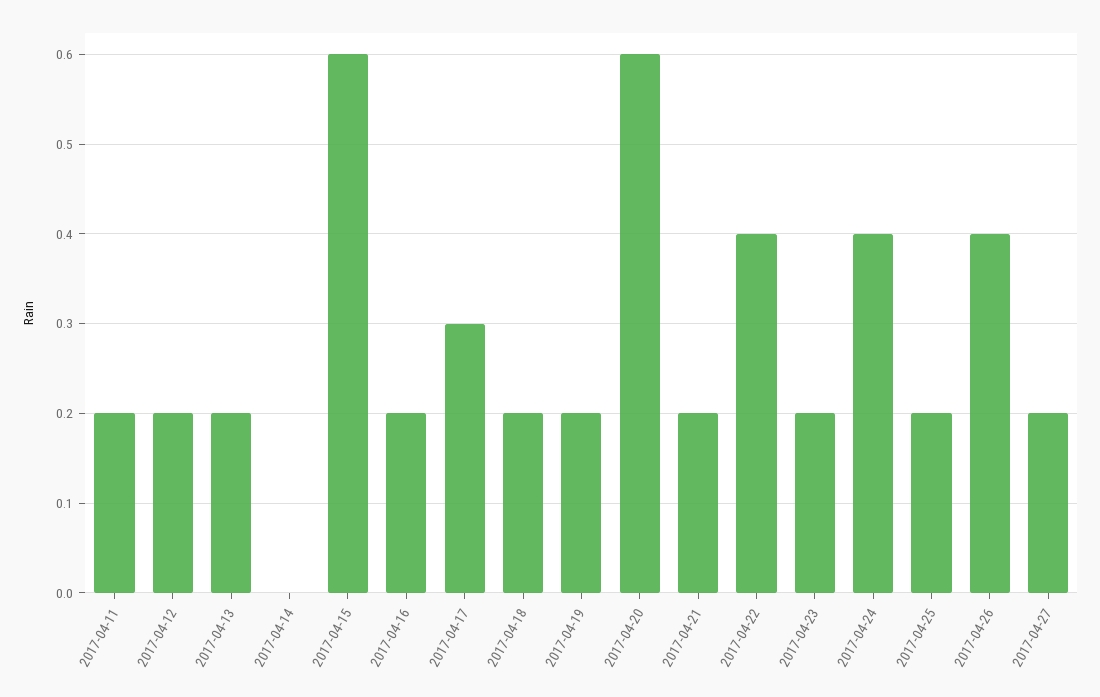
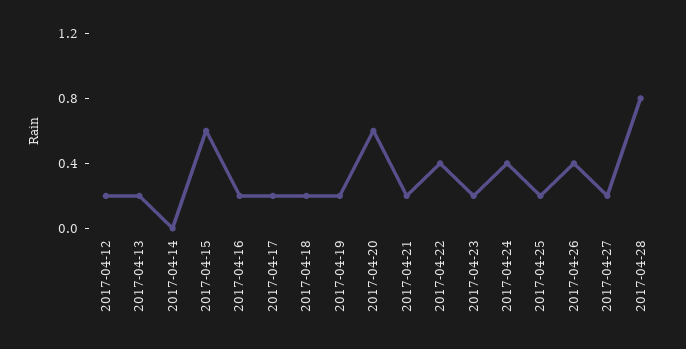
2017-04-11: 0.2 -> none
2017-04-17: 0.3 -> 0.2
2017-04-28: none -> 0.8

